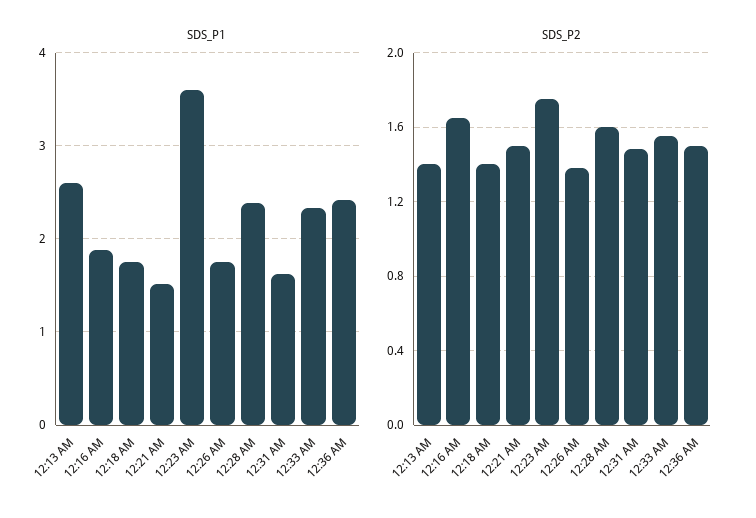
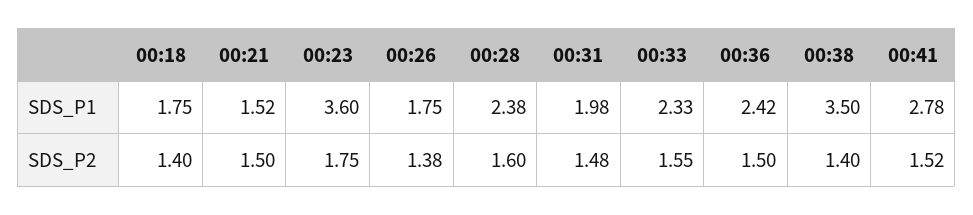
SDS_P1, 12:13 AM: 2.6 -> none
SDS_P1, 12:16 AM: 1.9 -> none
SDS_P1, 12:31 AM: 1.6 -> 1.98
SDS_P2, 12:13 AM: 1.4 -> none
SDS_P2, 12:16 AM: 1.65 -> none
SDS_P1, 00:38: none -> 3.5
SDS_P1, 00:41: none -> 2.78
SDS_P2, 00:38: none -> 1.4
SDS_P2, 00:41: none -> 1.52

